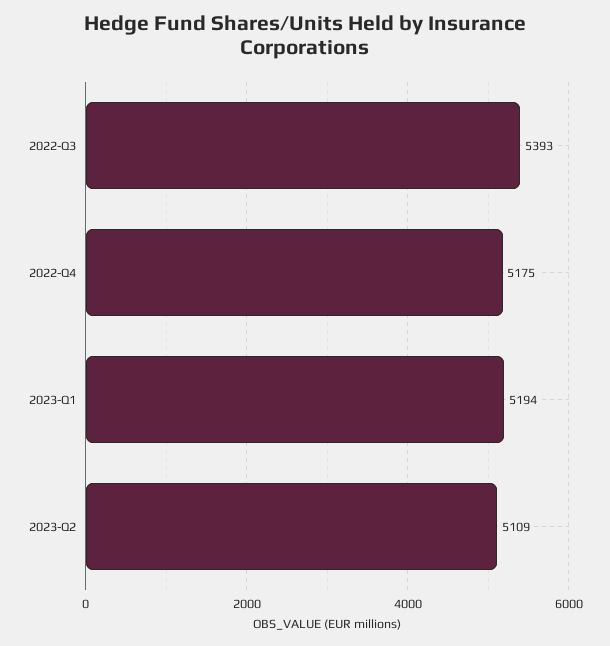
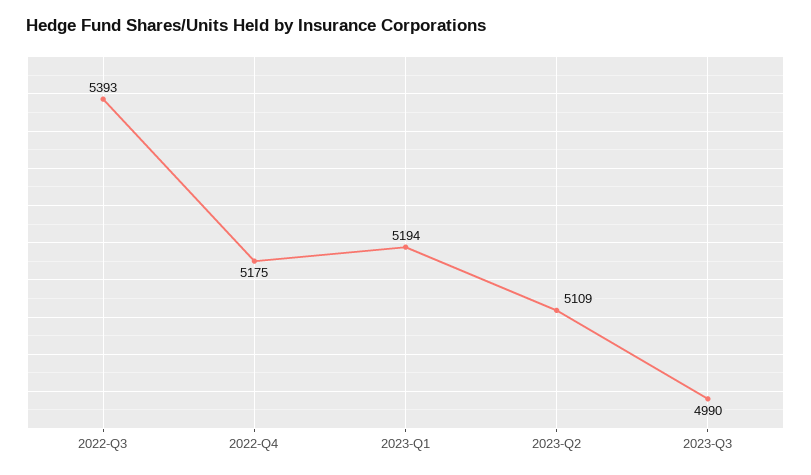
2023-Q3: none -> 4990

